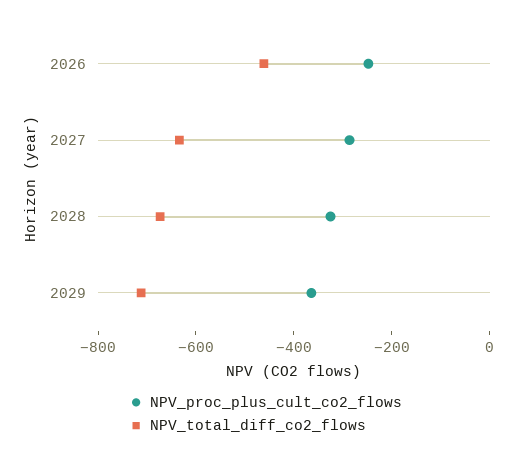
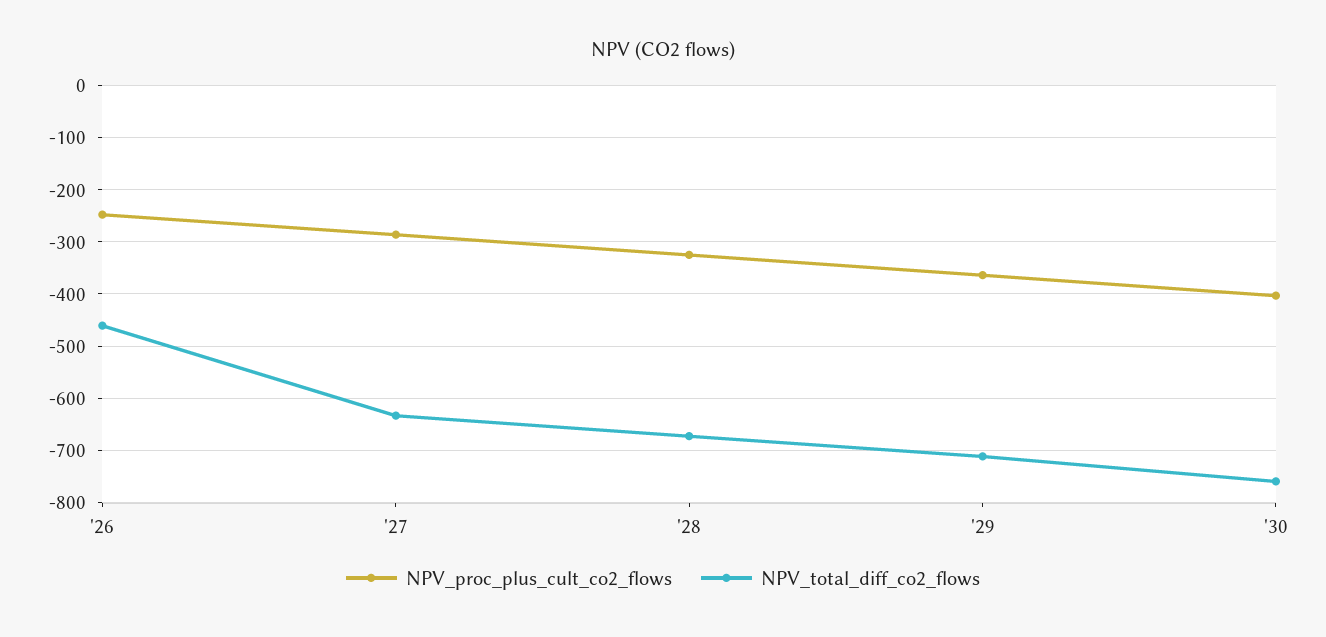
NPV_proc_plus_cult_co2_flows, '30: none -> -400
NPV_total_diff_co2_flows, '30: none -> -760

